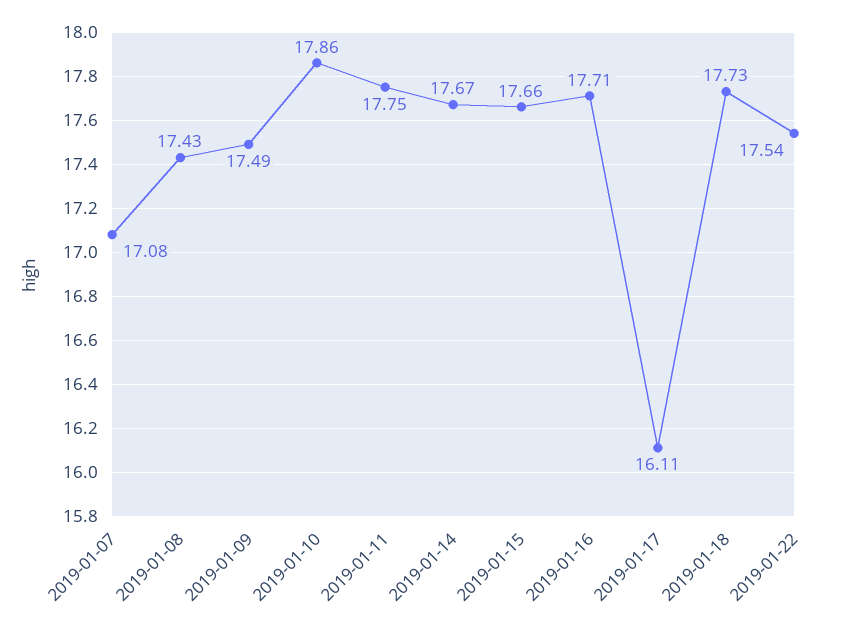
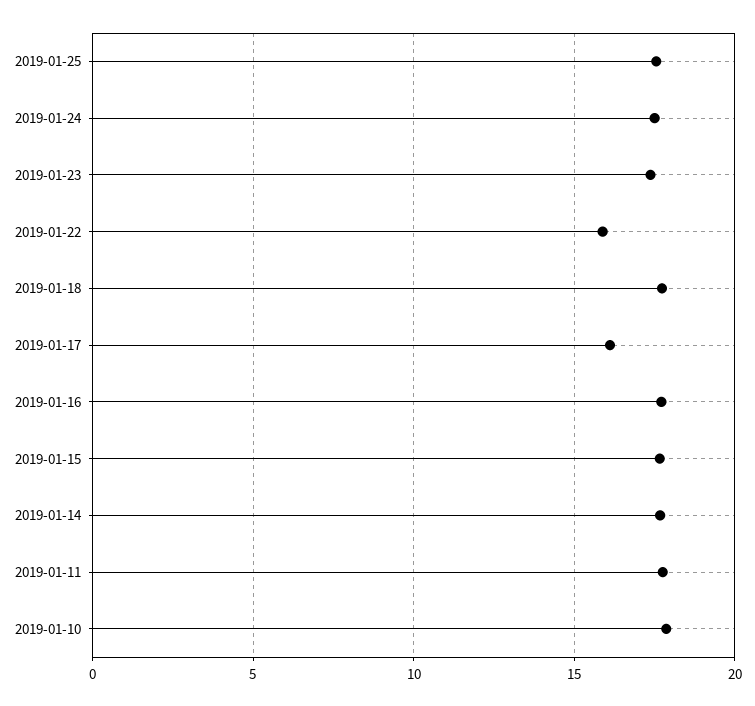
2019-01-07: 17.08 -> none
2019-01-08: 17.43 -> none
2019-01-09: 17.49 -> none
2019-01-22: 17.54 -> 16
2019-01-25: none -> 17.5
2019-01-24: none -> 17.5
2019-01-23: none -> 17.5

